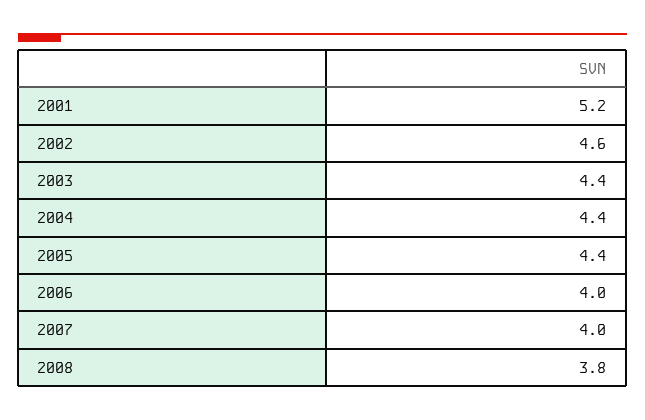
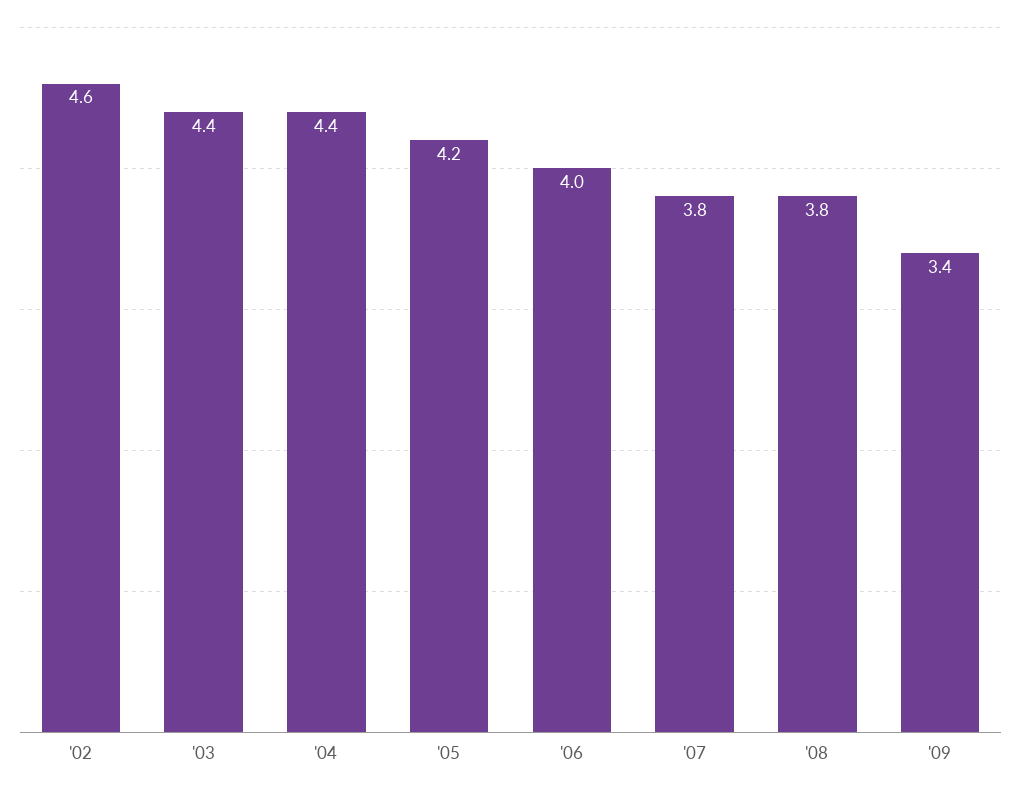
2001: 5.2 -> none
2005: 4.4 -> 4.2
2007: 4 -> 3.8
'09: none -> 3.4

